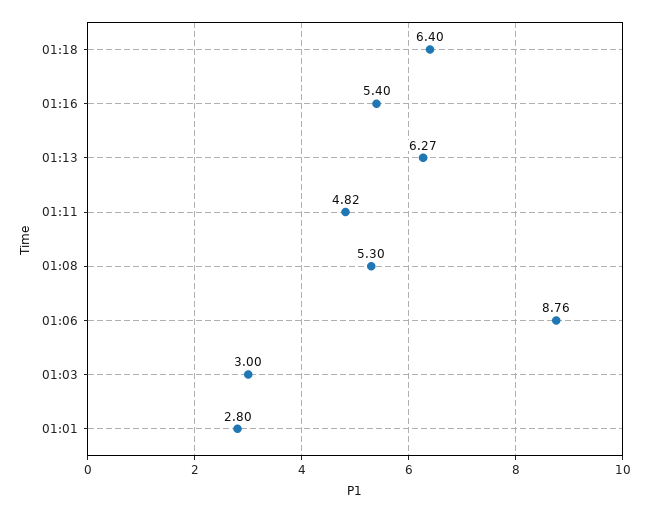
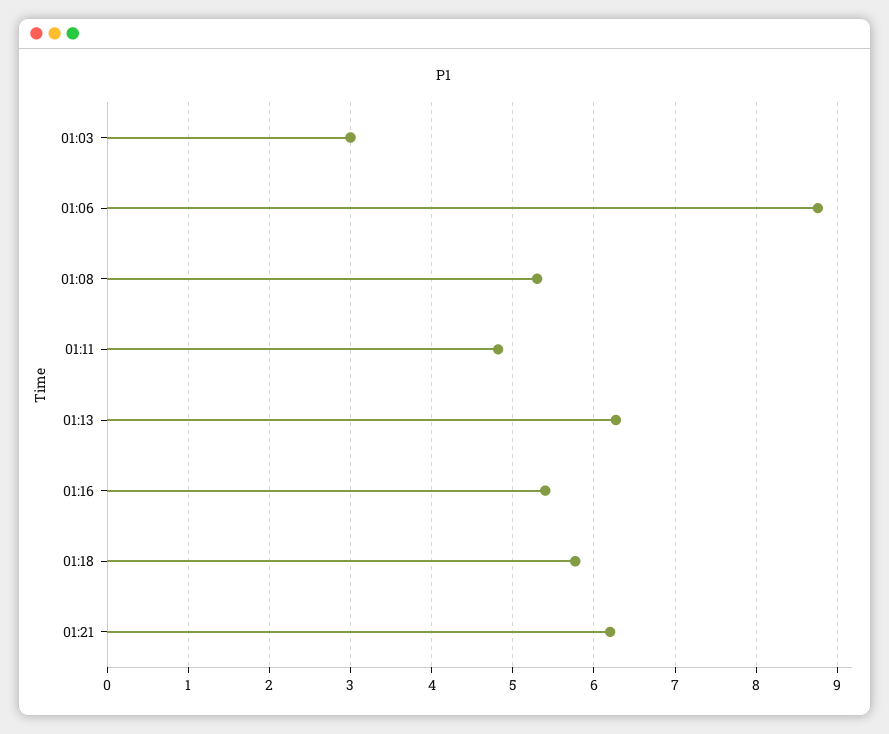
01:18: 6.4 -> 5.8
01:01: 2.8 -> none
01:21: none -> 6.2

